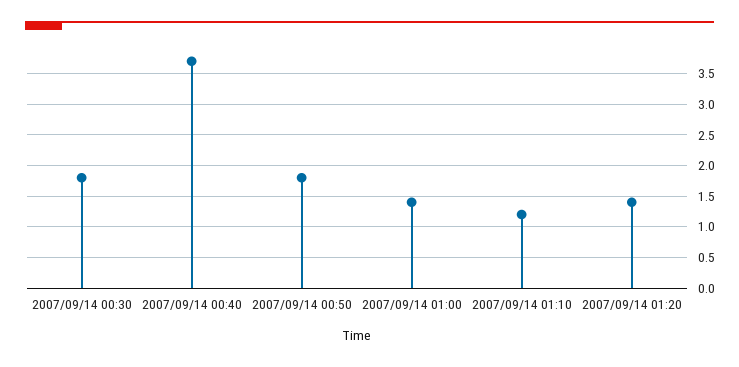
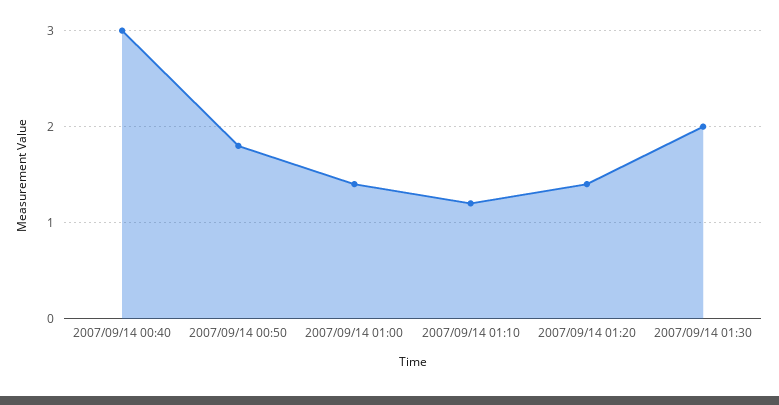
2007/09/14 00:30: 1.8 -> none
2007/09/14 00:40: 3.7 -> 3
2007/09/14 01:30: none -> 2

